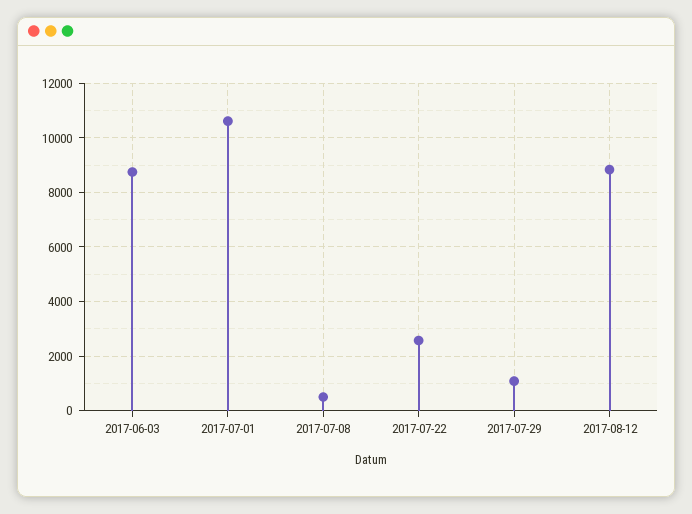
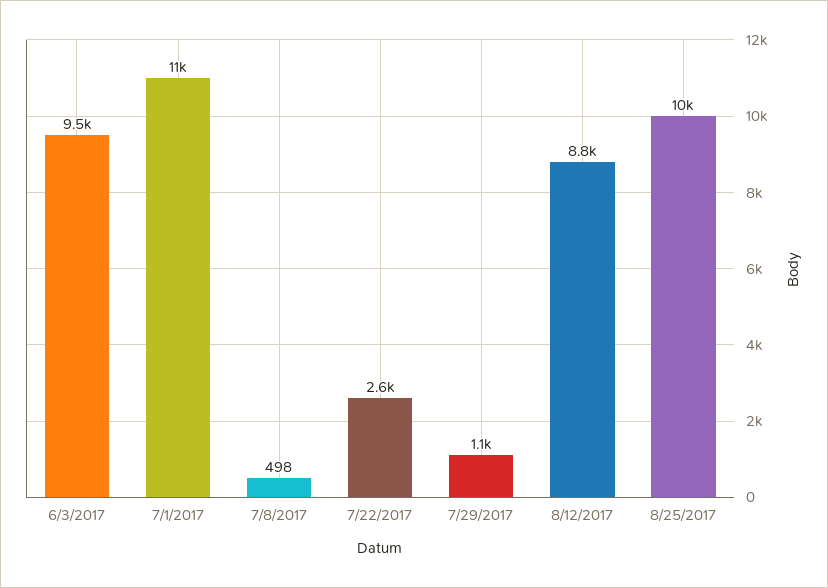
2017-06-03: 8750 -> 9500
8/25/2017: none -> 10000

